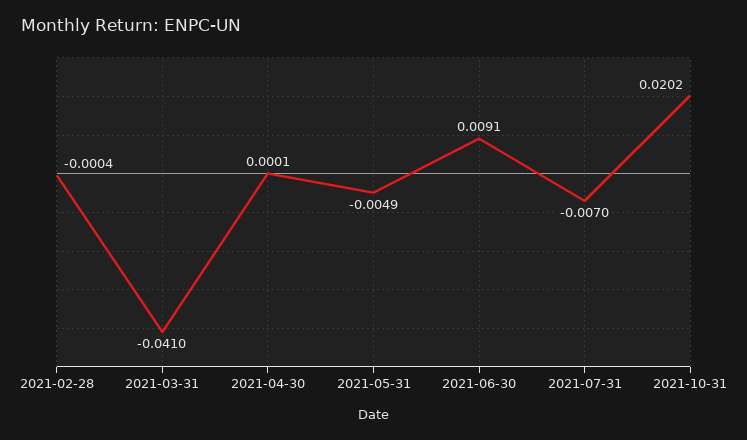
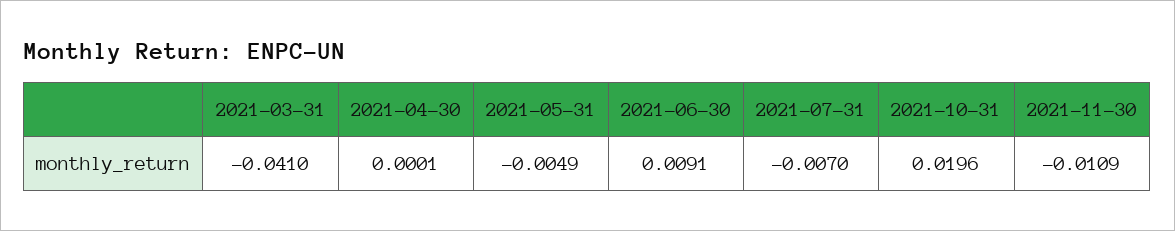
2021-02-28: -0.0004 -> none
2021-10-31: 0.0202 -> 0.0196
2021-11-30: none -> -0.0109

